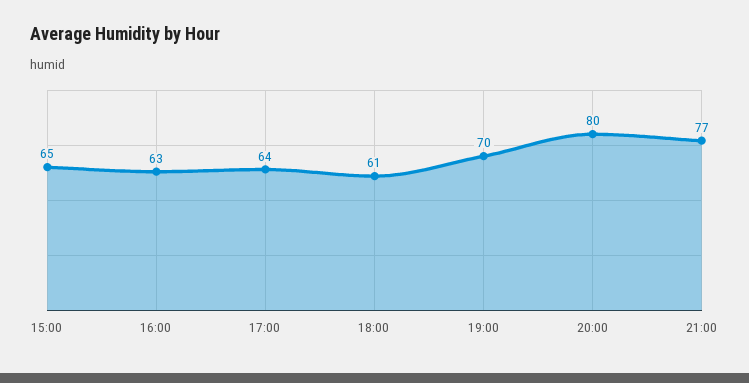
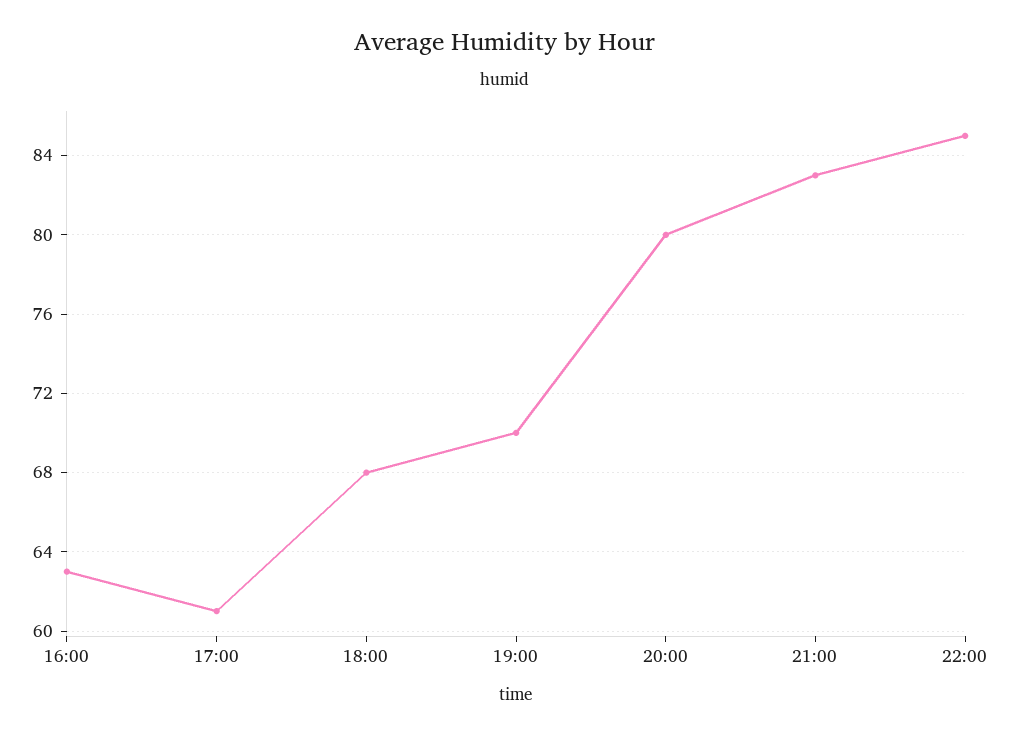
15:00: 65 -> none
17:00: 64 -> 61
18:00: 61 -> 68
21:00: 77 -> 83
22:00: none -> 85

